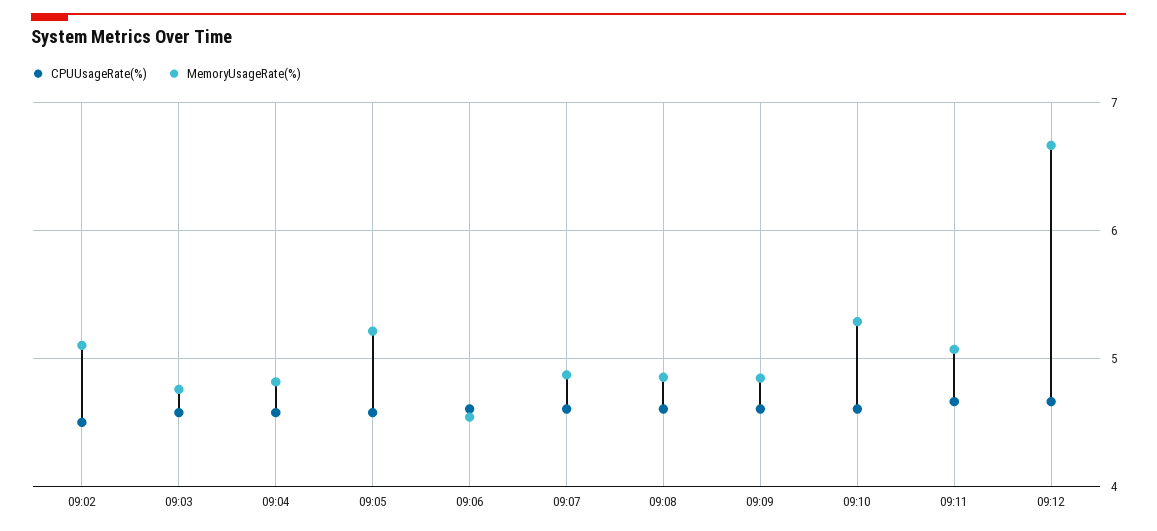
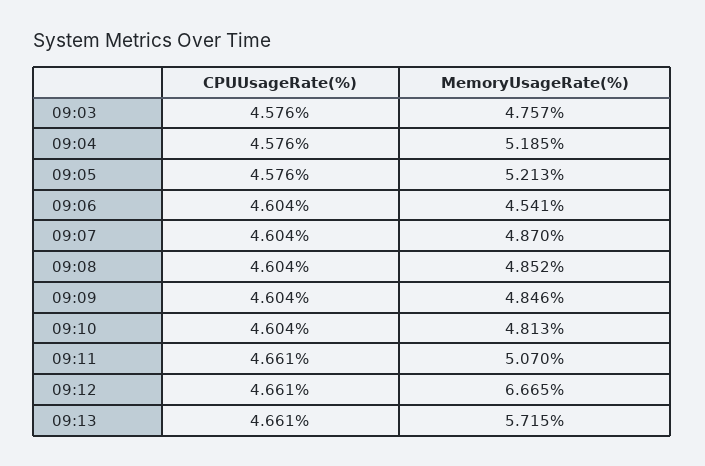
CPUUsageRate(%), 09:02: 4.5 -> none
MemoryUsageRate(%), 09:02: 5.1 -> none
MemoryUsageRate(%), 09:04: 4.8 -> 5.185
MemoryUsageRate(%), 09:10: 5.3 -> 4.813
CPUUsageRate(%), 09:13: none -> 4.661
MemoryUsageRate(%), 09:13: none -> 5.715

